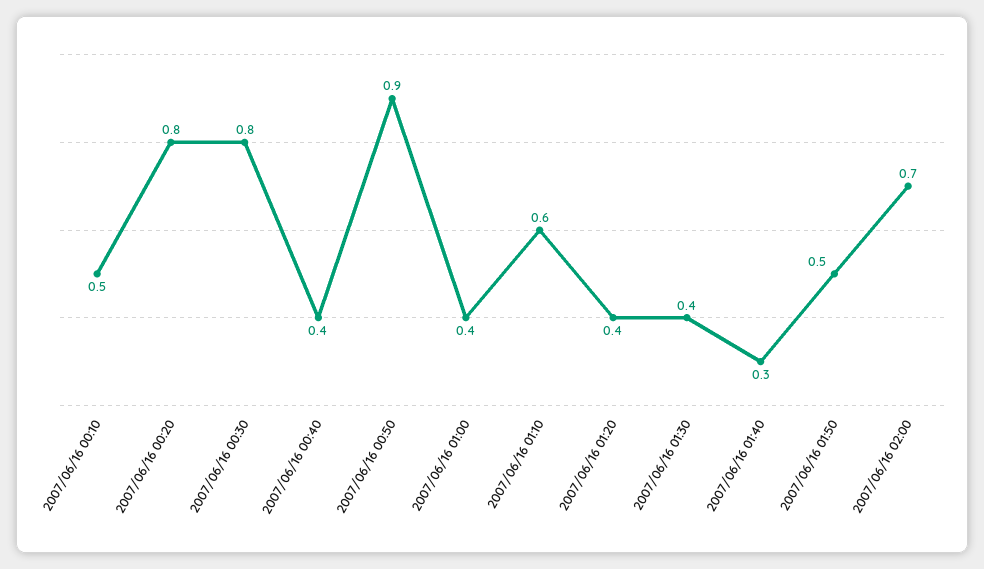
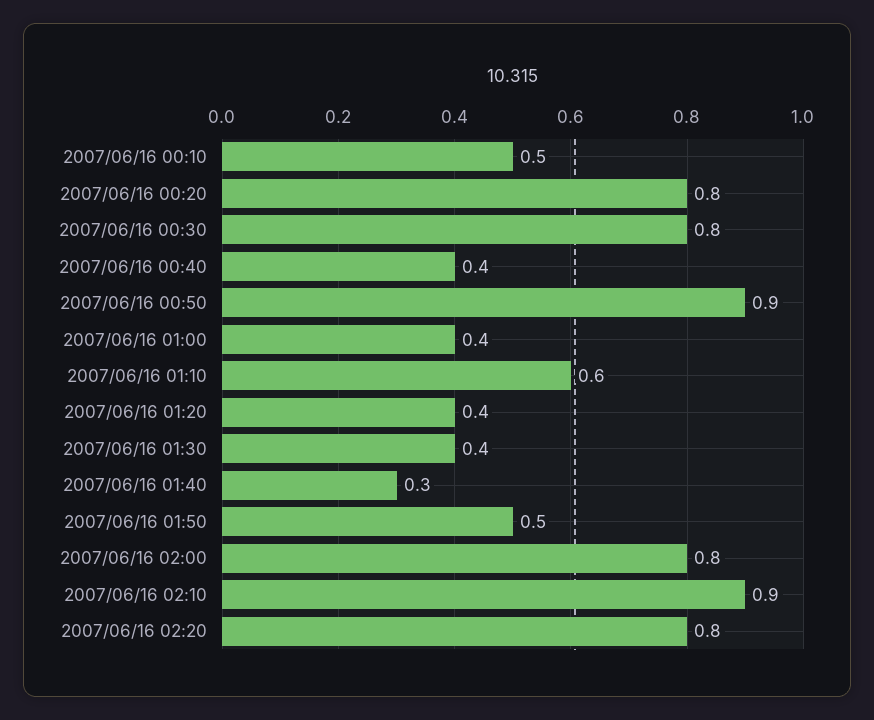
2007/06/16 02:00: 0.7 -> 0.8
2007/06/16 02:10: none -> 0.9
2007/06/16 02:20: none -> 0.8

